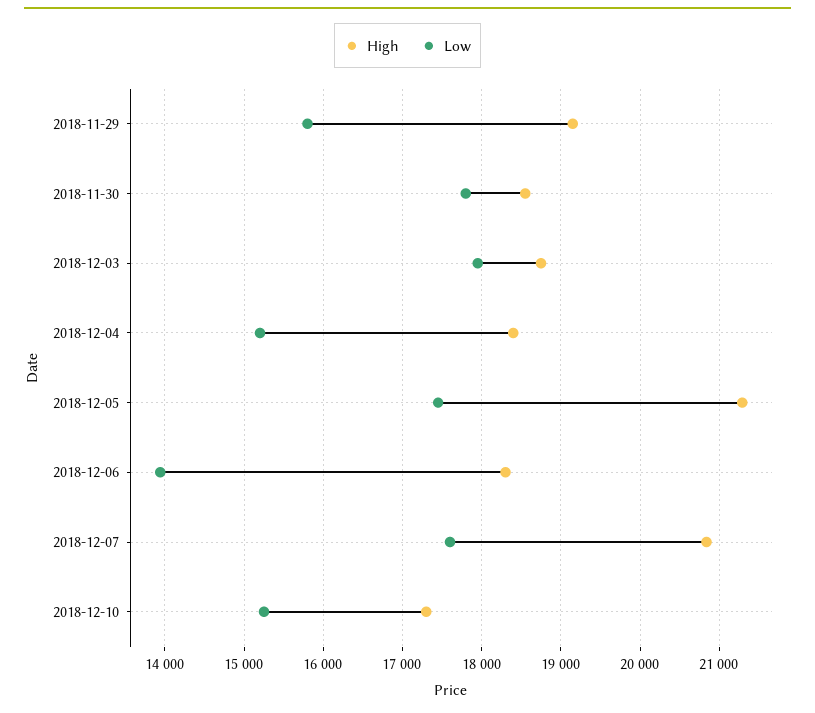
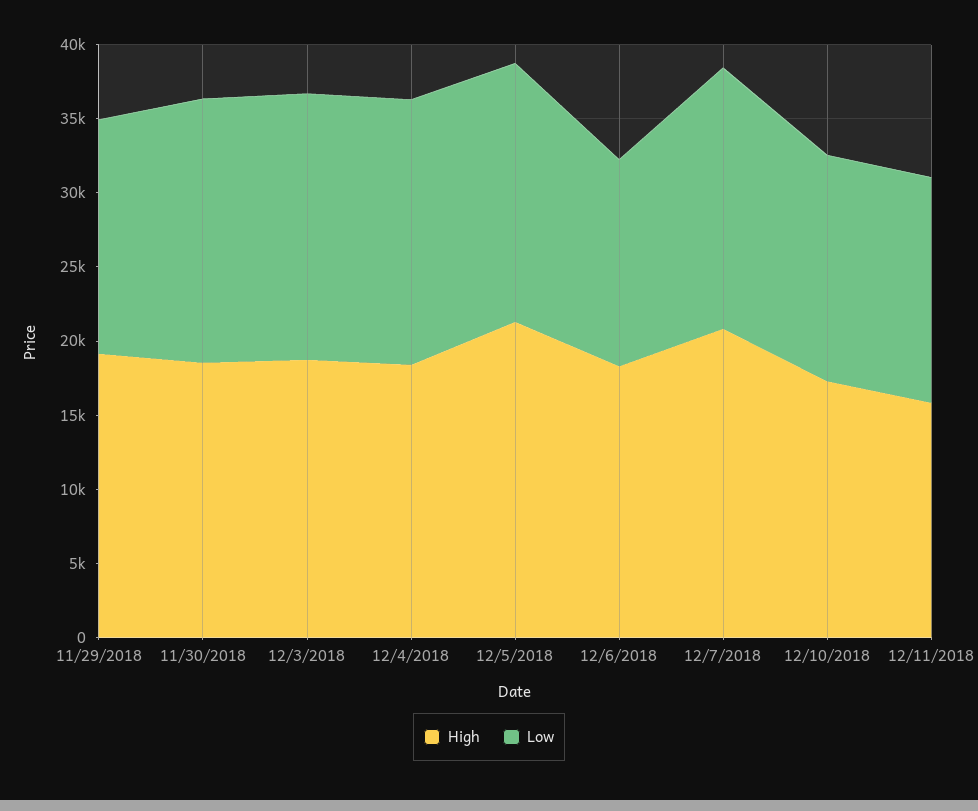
Low, 2018-12-04: 15200 -> 18000
High, 12/11/2018: none -> 16000
Low, 12/11/2018: none -> 15000

